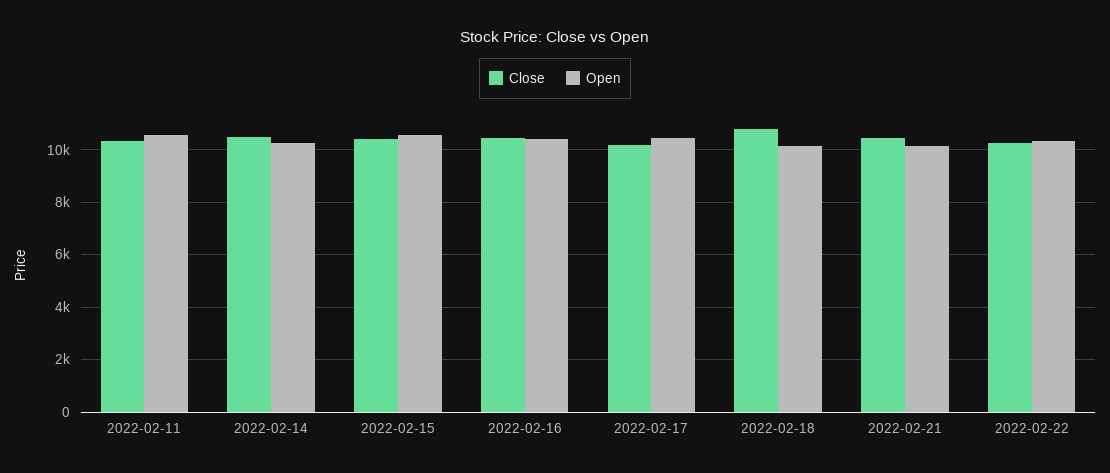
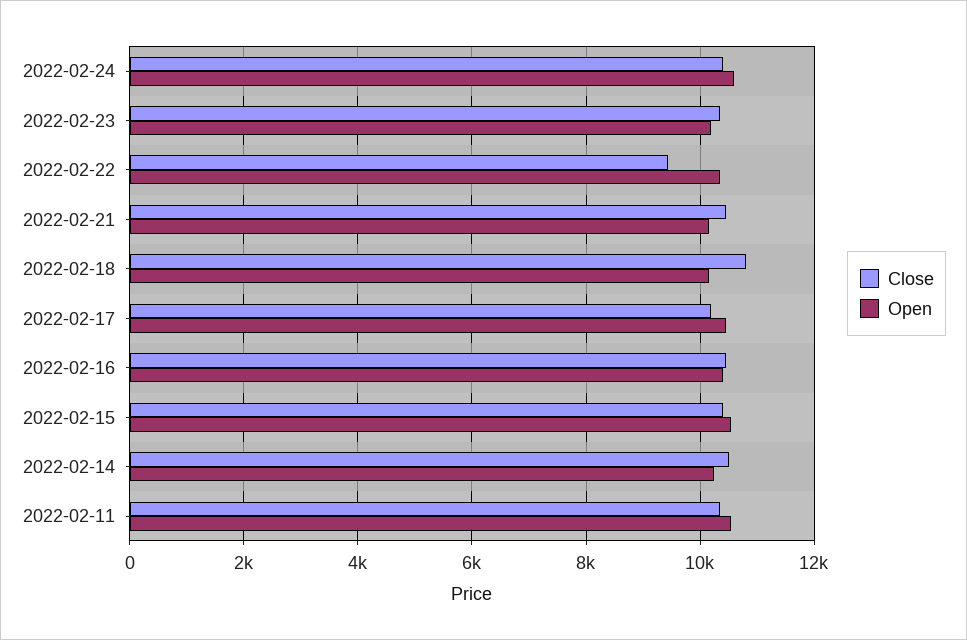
Close, 2022-02-22: 10250 -> 9400
Close, 2022-02-24: none -> 10400
Open, 2022-02-24: none -> 10600
Close, 2022-02-23: none -> 10400
Open, 2022-02-23: none -> 10200

